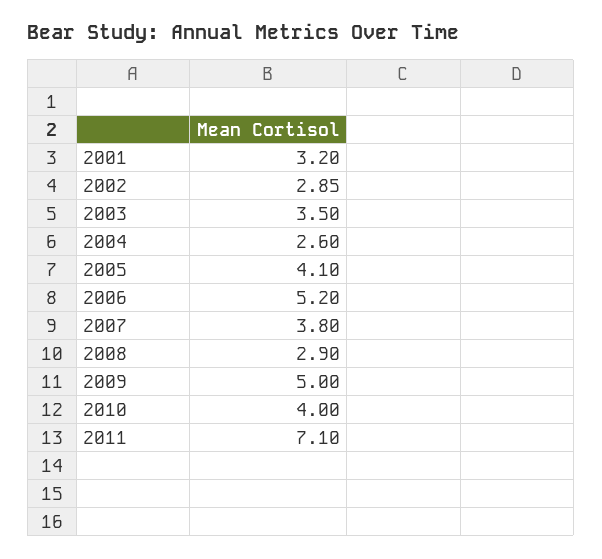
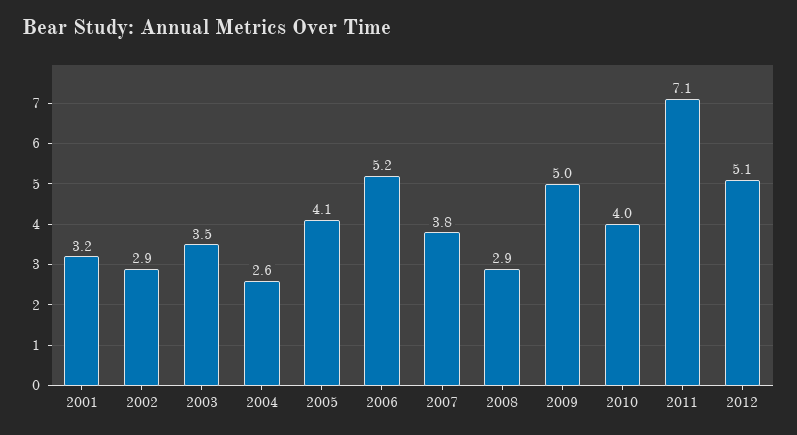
2012: none -> 5.1

